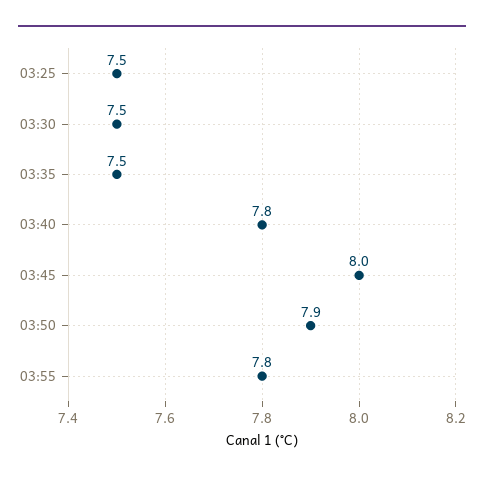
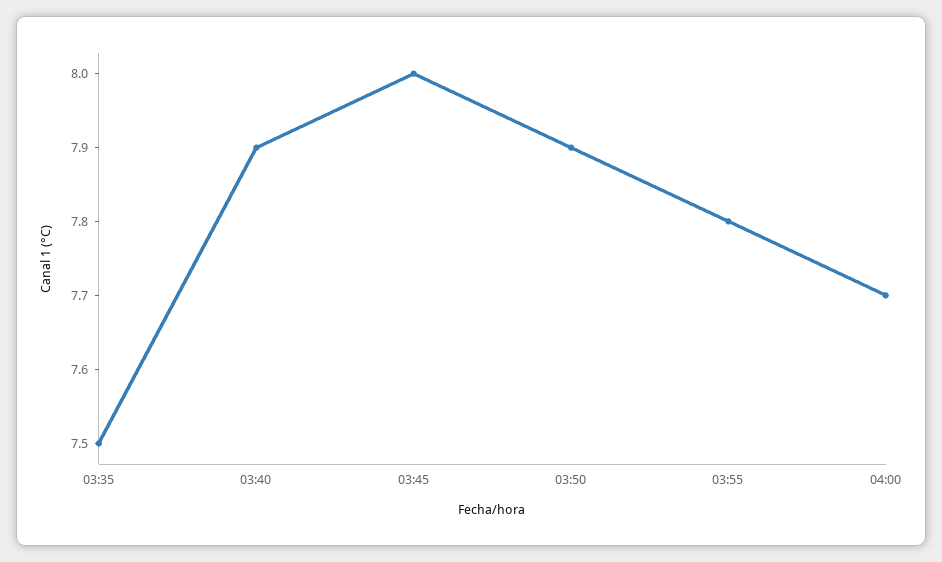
03:25: 7.5 -> none
03:30: 7.5 -> none
03:40: 7.8 -> 7.9
04:00: none -> 7.7

